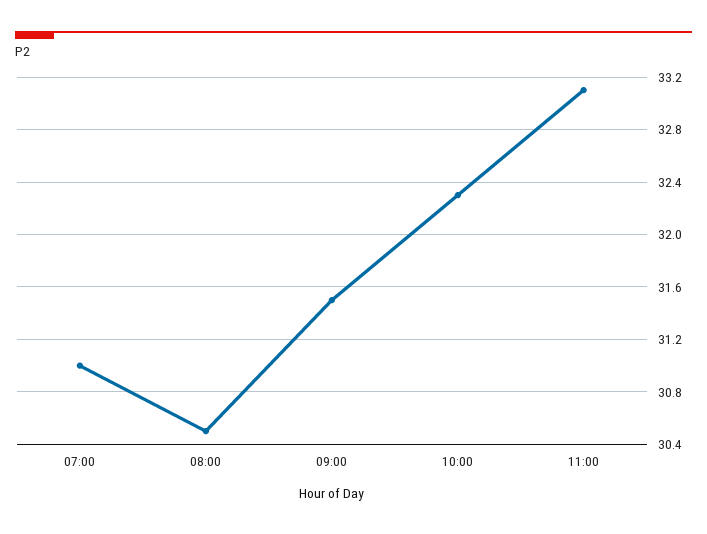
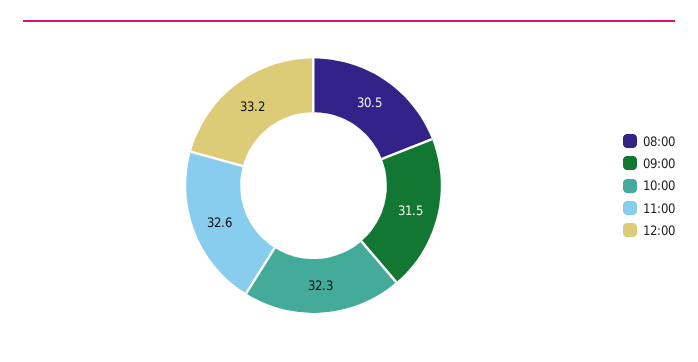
07:00: 31 -> none
11:00: 33.1 -> 32.6
12:00: none -> 33.2

